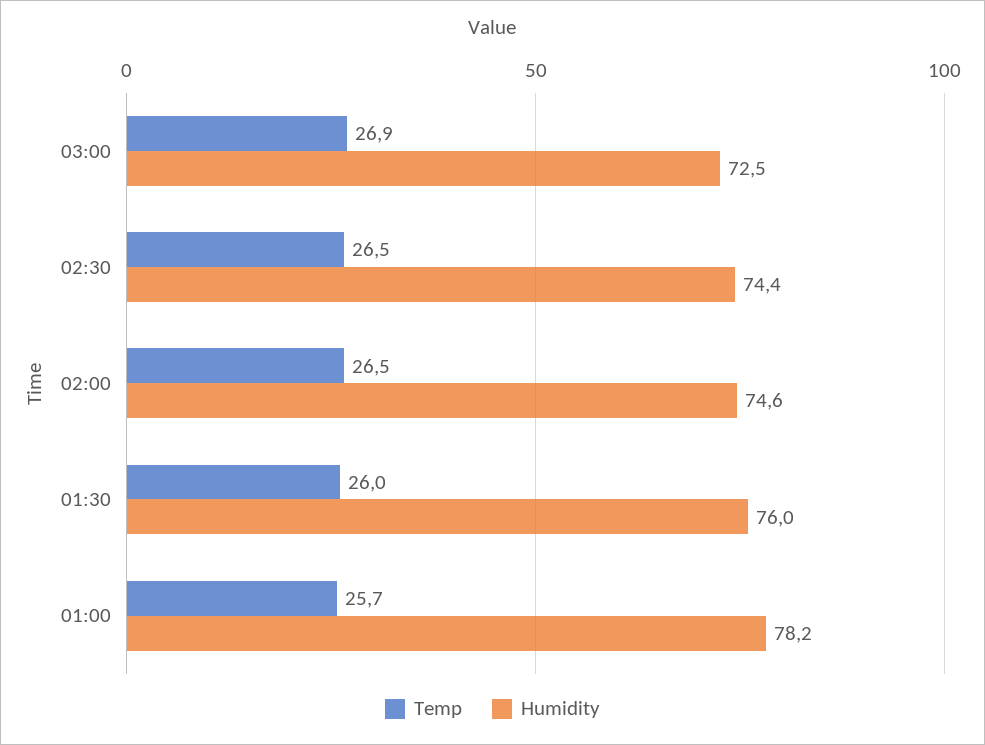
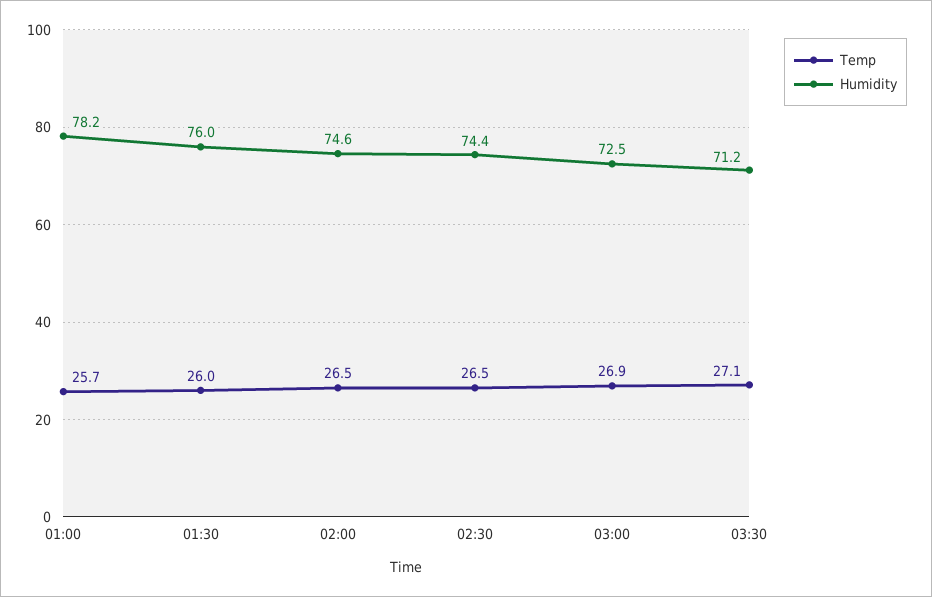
Temp, 03:30: none -> 27.1
Humidity, 03:30: none -> 71.2

